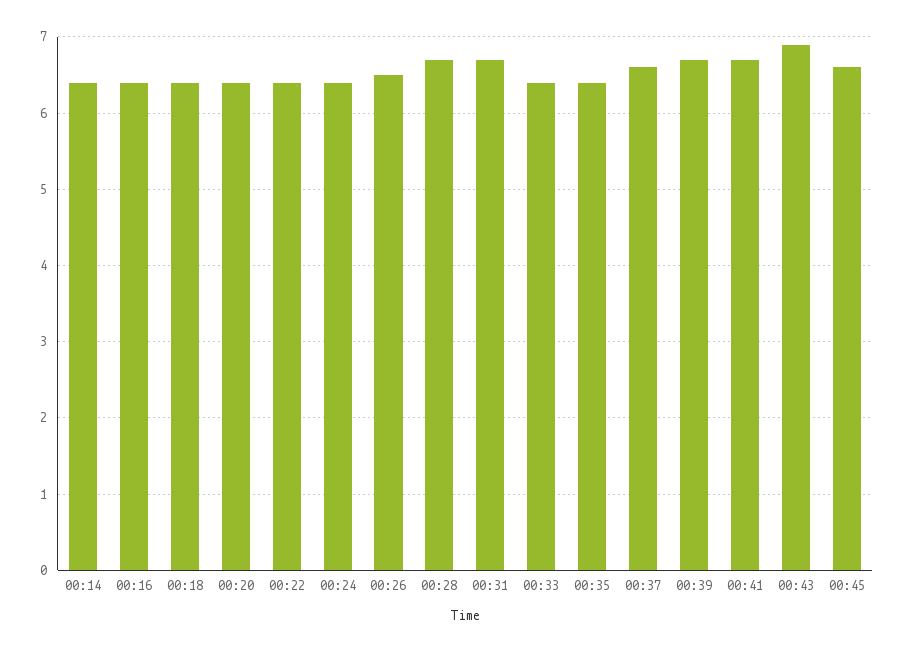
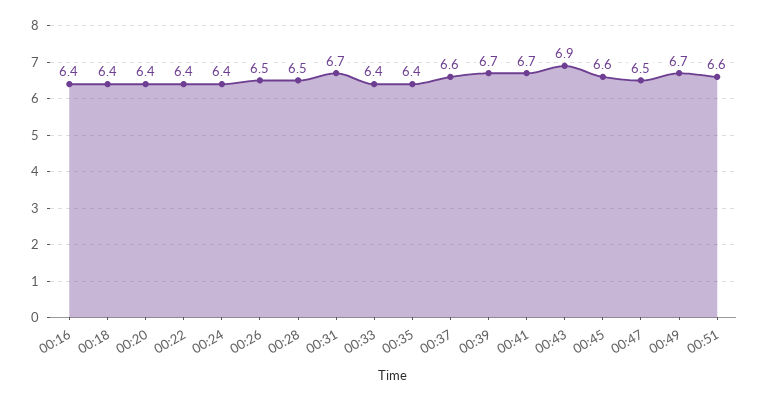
00:14: 6.4 -> none
00:28: 6.7 -> 6.5
00:47: none -> 6.5
00:49: none -> 6.7
00:51: none -> 6.6

